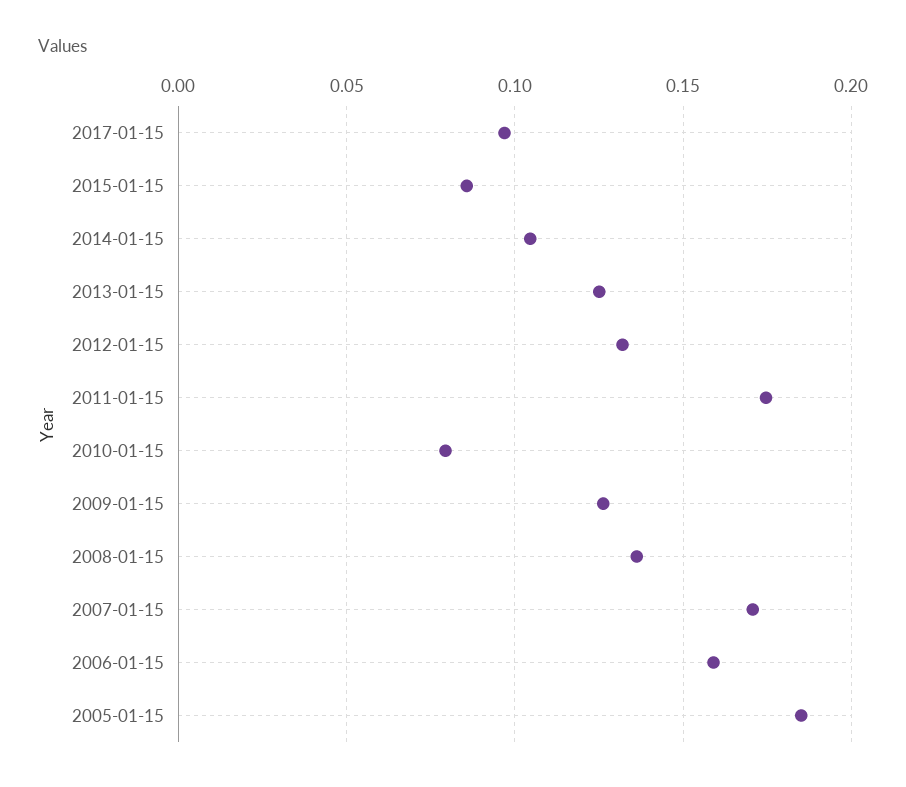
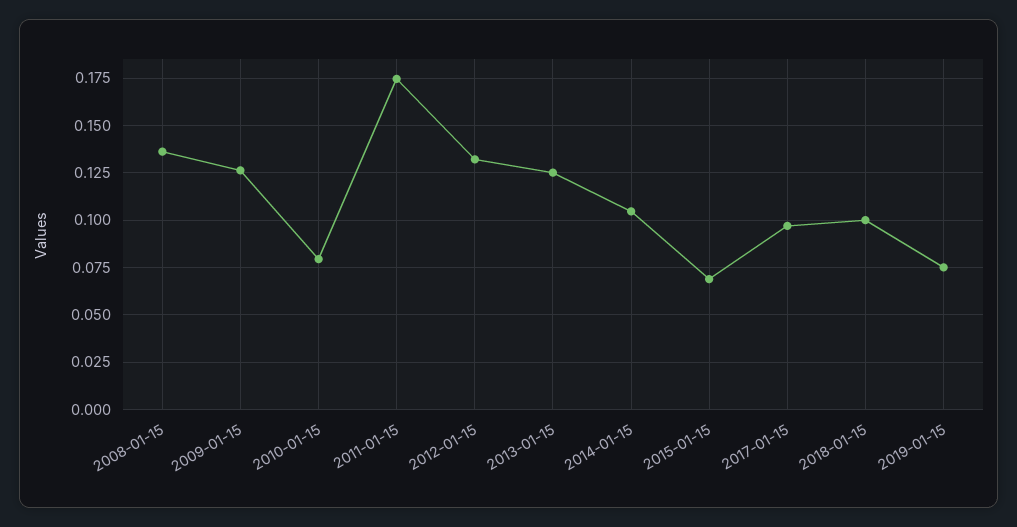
2015-01-15: 0.085 -> 0.07
2007-01-15: 0.17 -> none
2006-01-15: 0.16 -> none
2005-01-15: 0.185 -> none
2018-01-15: none -> 0.1
2019-01-15: none -> 0.075

